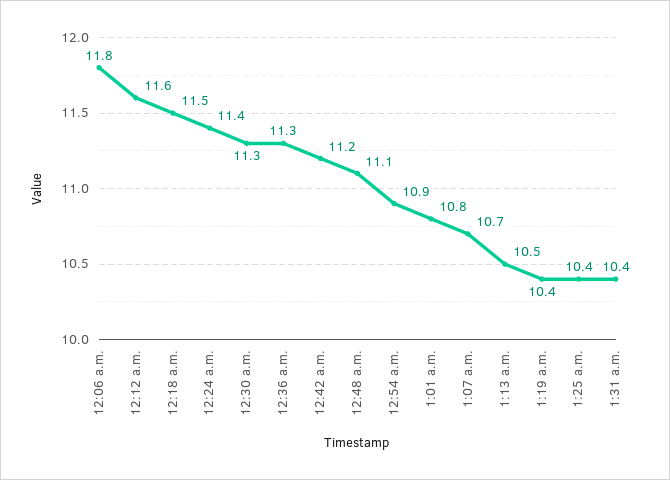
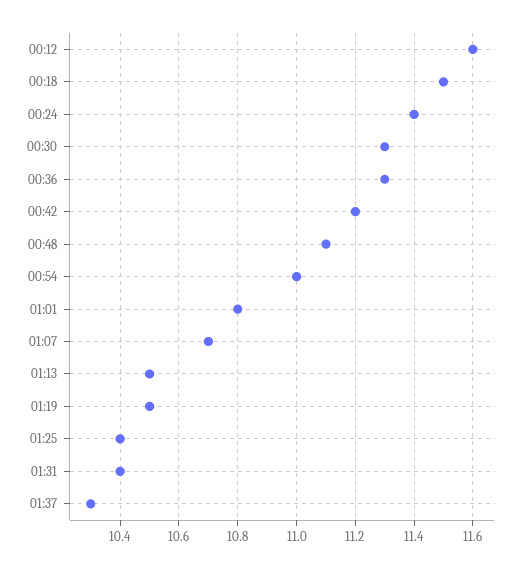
12:06 a.m.: 11.8 -> none
12:54 a.m.: 10.9 -> 11
1:19 a.m.: 10.4 -> 10.5
01:37: none -> 10.3

